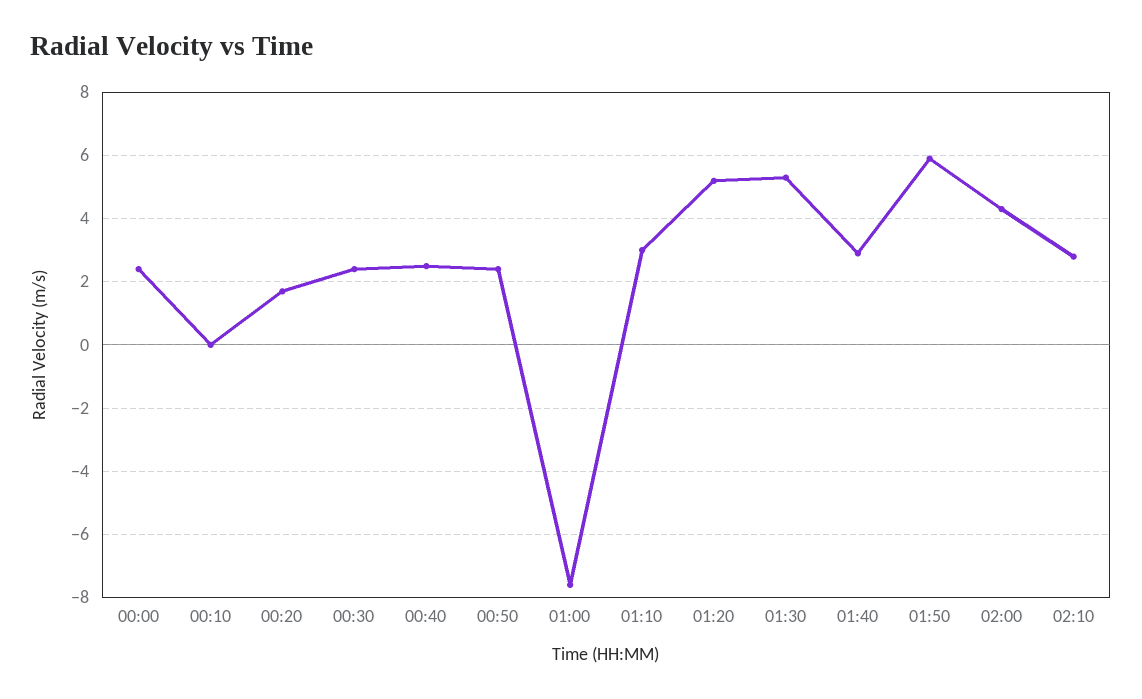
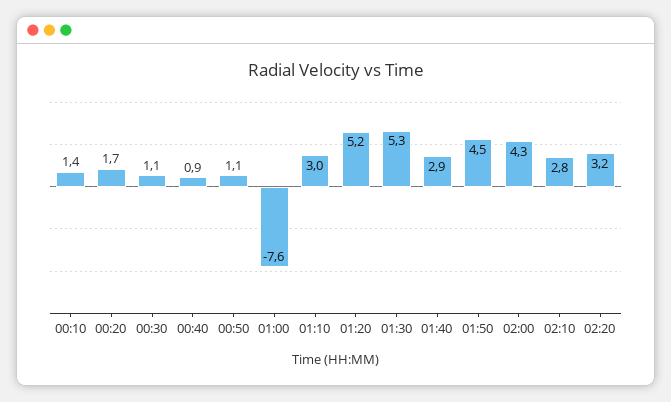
00:00: 2.5 -> none
00:10: 0 -> 1.4
00:30: 2.5 -> 1.1
00:40: 2.5 -> 0.9
00:50: 2.5 -> 1.1
01:50: 6 -> 4.5
02:20: none -> 3.2

